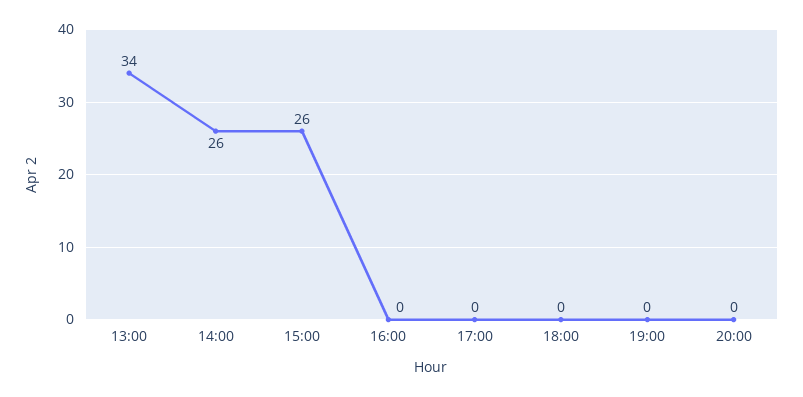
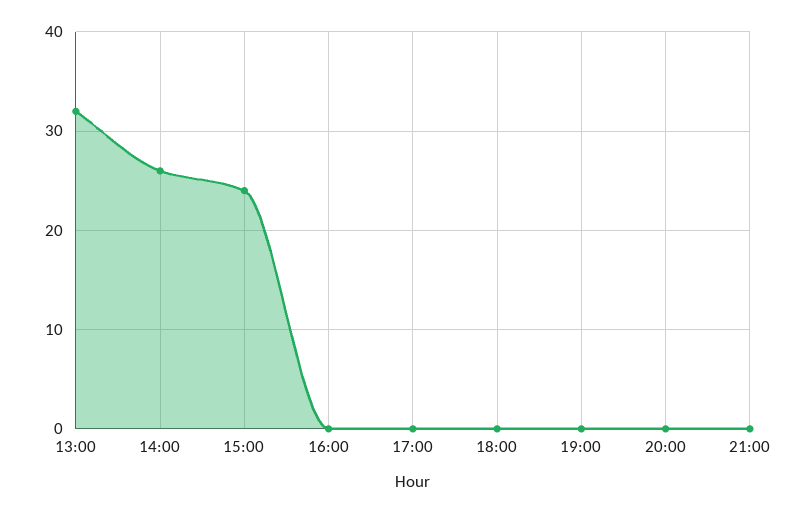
13:00: 34 -> 32
15:00: 26 -> 24
21:00: none -> 0

